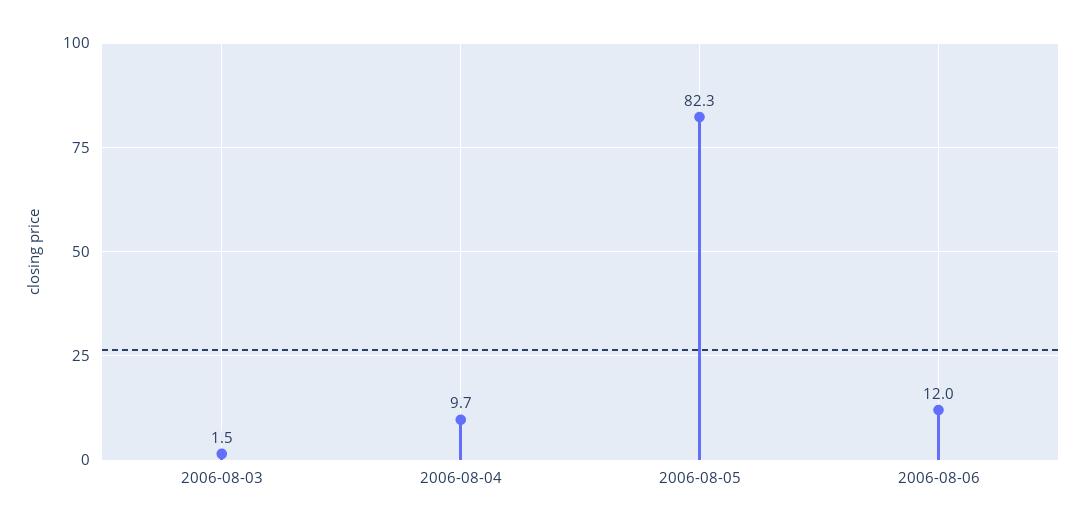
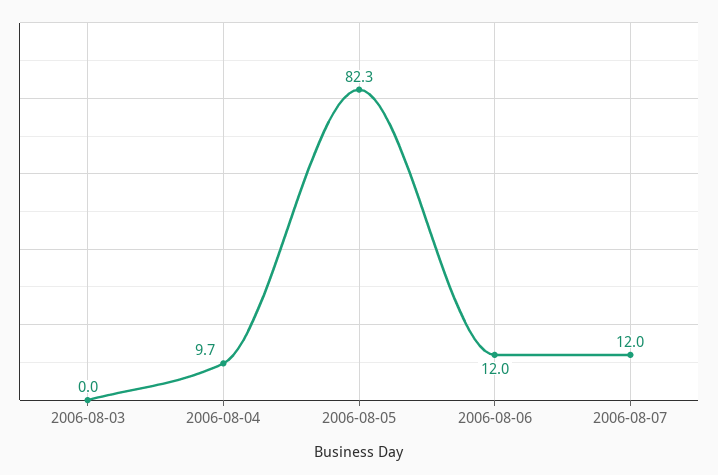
2006-08-03: 1.5 -> 0
2006-08-07: none -> 12

